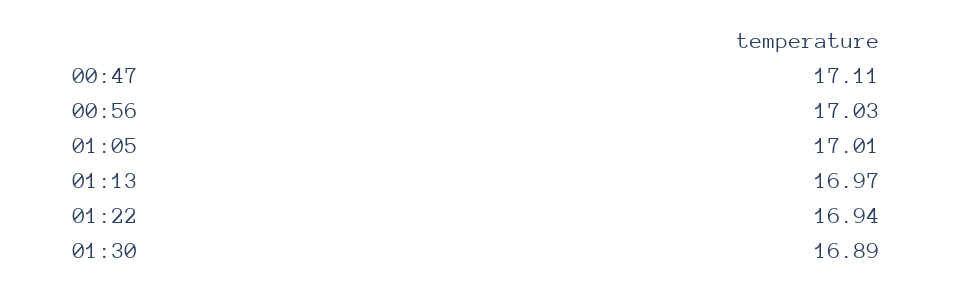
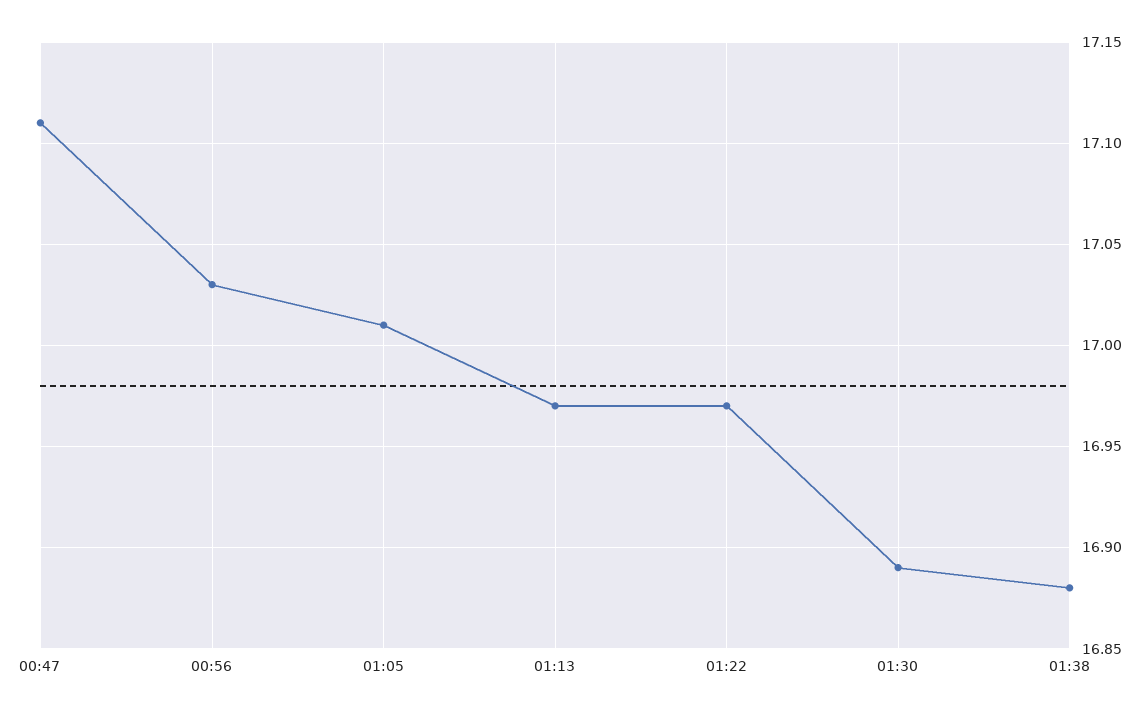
01:22: 16.94 -> 16.97
01:38: none -> 16.88

